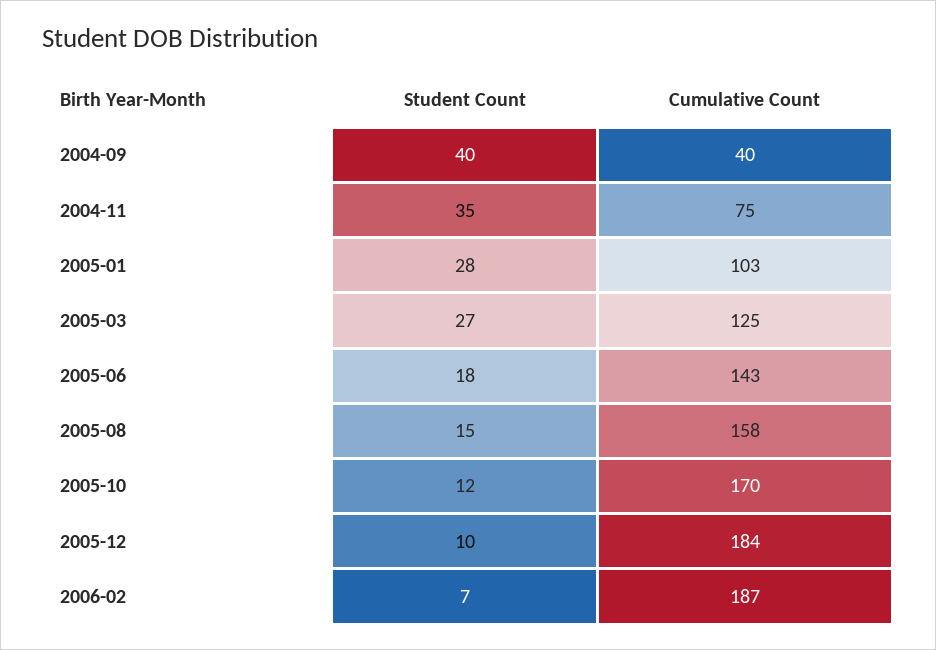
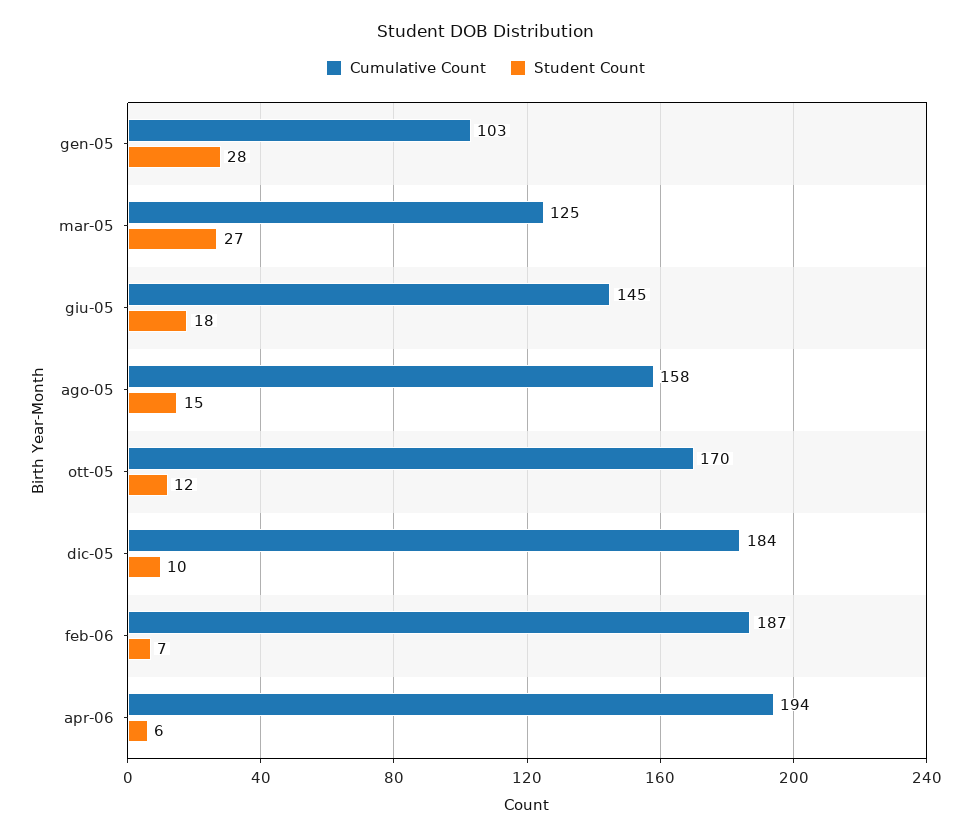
Student Count, 2004-09: 40 -> none
Cumulative Count, 2004-09: 40 -> none
Student Count, 2004-11: 35 -> none
Cumulative Count, 2004-11: 75 -> none
Cumulative Count, 2005-06: 143 -> 145
Cumulative Count, apr-06: none -> 194
Student Count, apr-06: none -> 6

